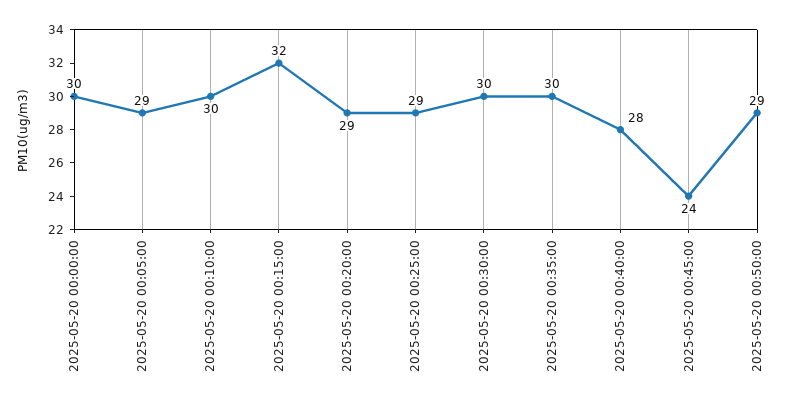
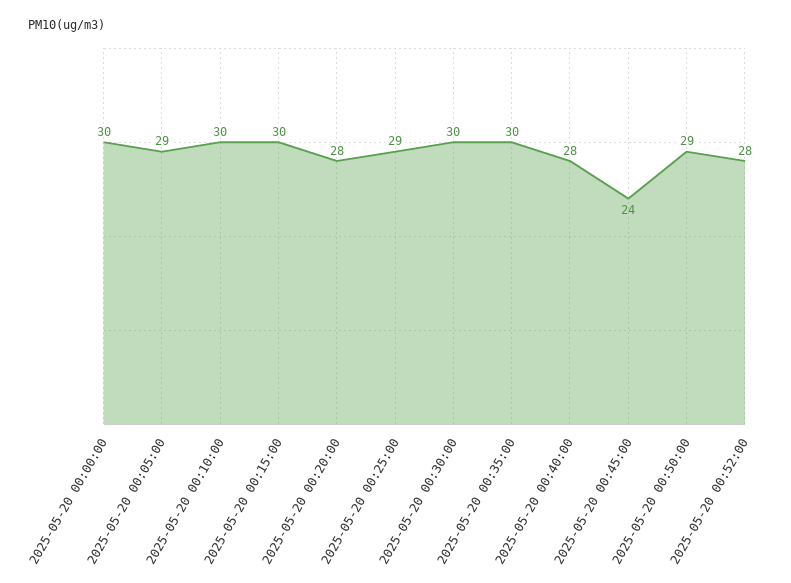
2025-05-20 00:15:00: 32 -> 30
2025-05-20 00:20:00: 29 -> 28
2025-05-20 00:52:00: none -> 28

